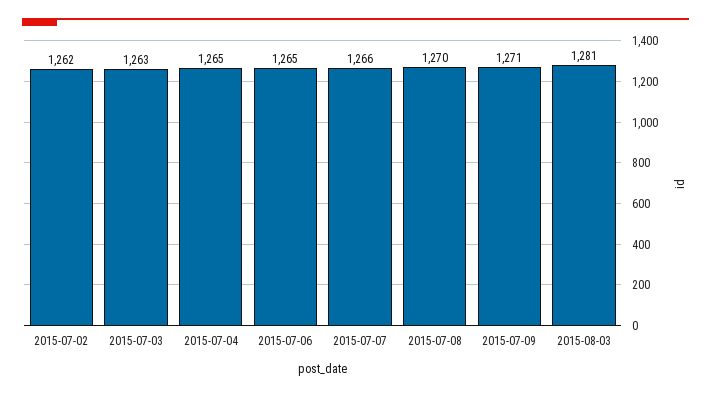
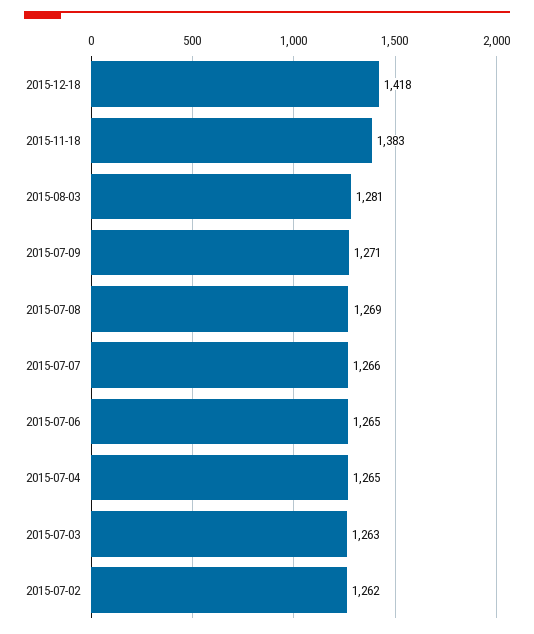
2015-07-08: 1270 -> 1269
2015-12-18: none -> 1418
2015-11-18: none -> 1383

